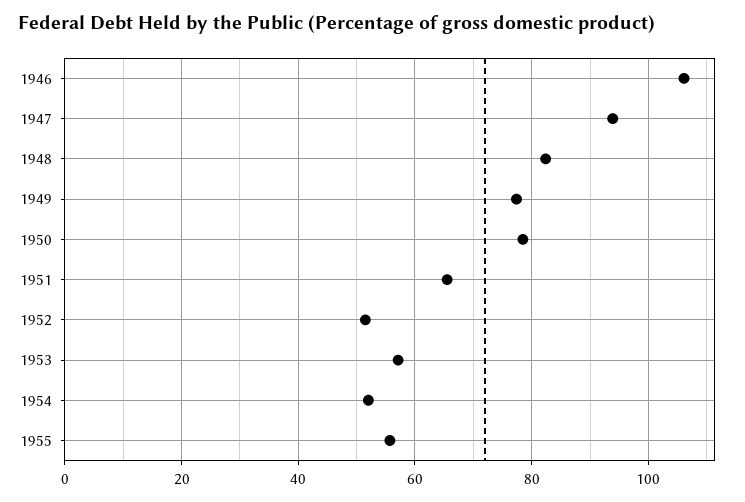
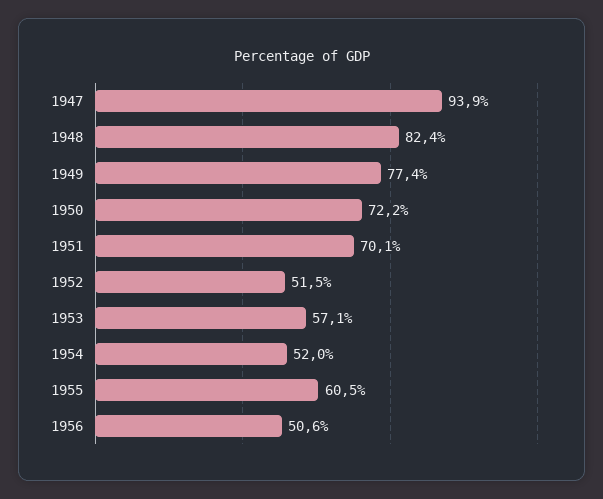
1946: 106 -> none
1950: 78 -> 72.2
1951: 66 -> 70.1
1955: 56 -> 60.5
1956: none -> 50.6

